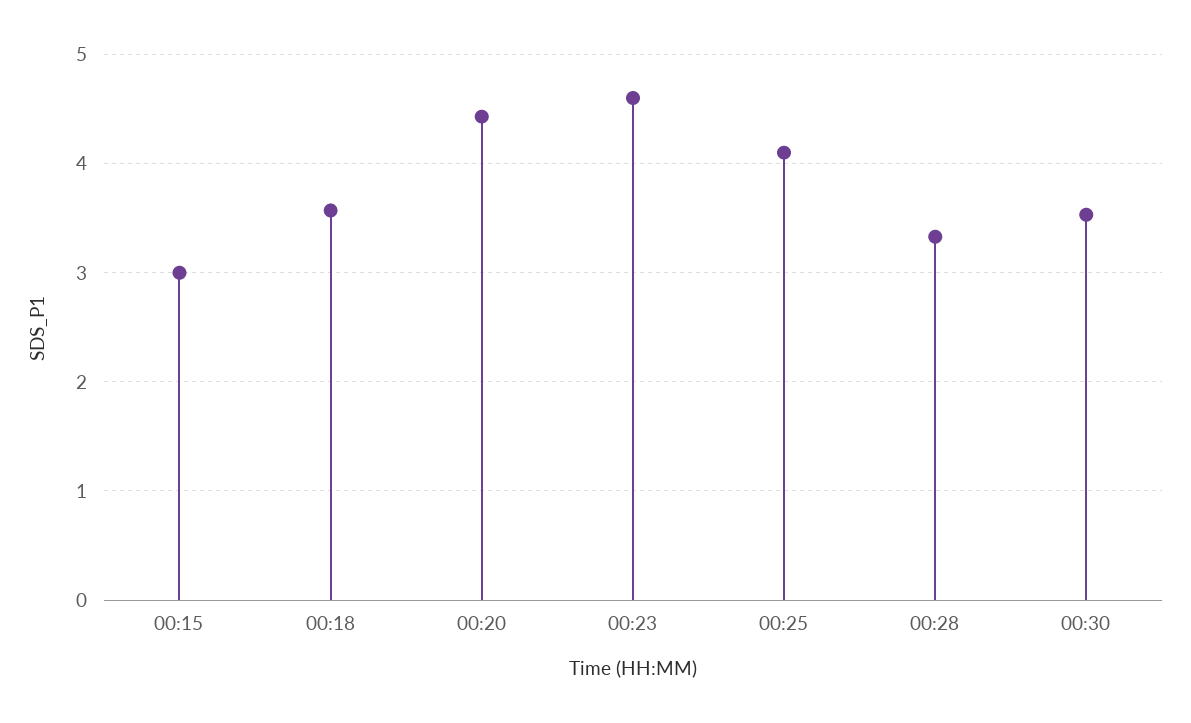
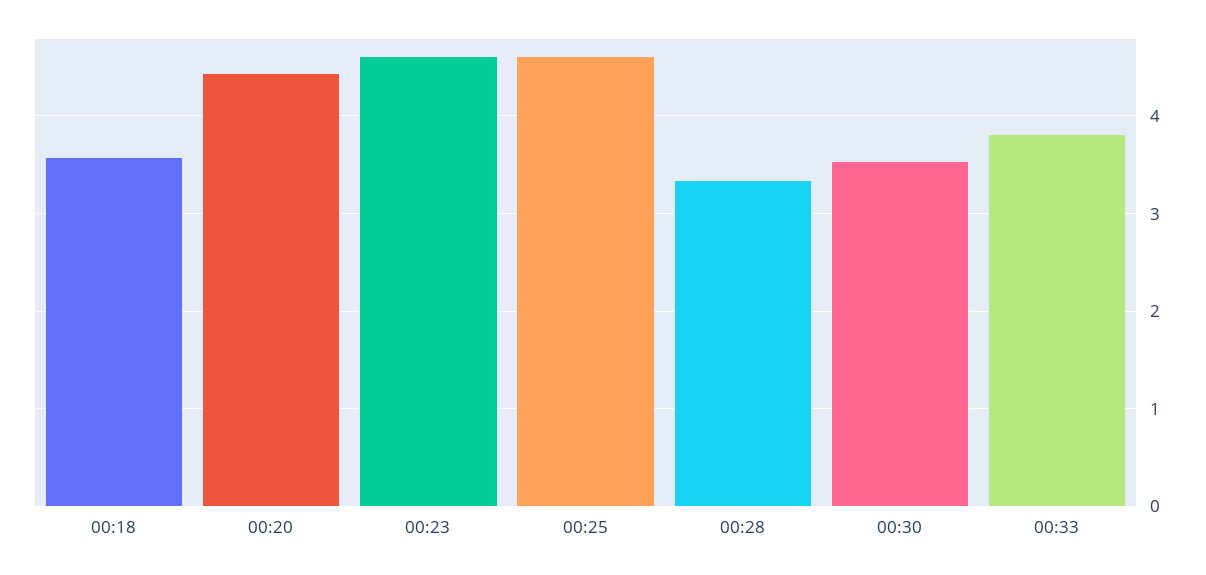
00:15: 3 -> none
00:25: 4.1 -> 4.6
00:33: none -> 3.8

